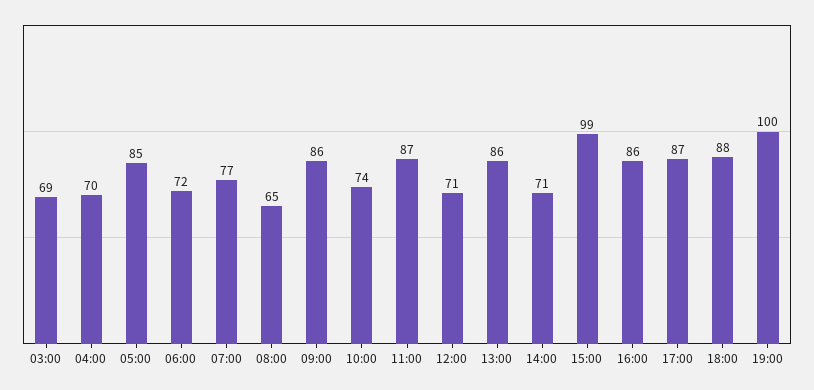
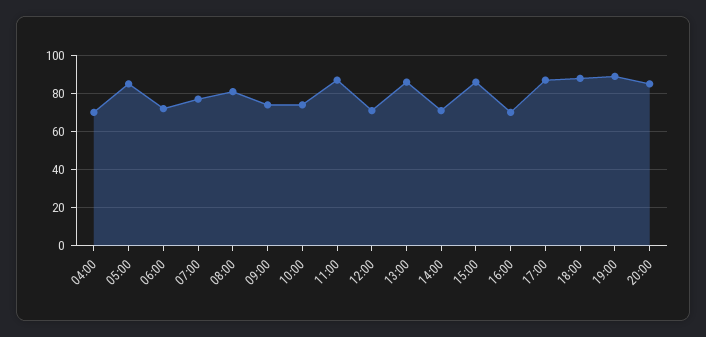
03:00: 69 -> none
08:00: 65 -> 80
09:00: 86 -> 75
15:00: 99 -> 85
16:00: 86 -> 70
19:00: 100 -> 90
20:00: none -> 85

